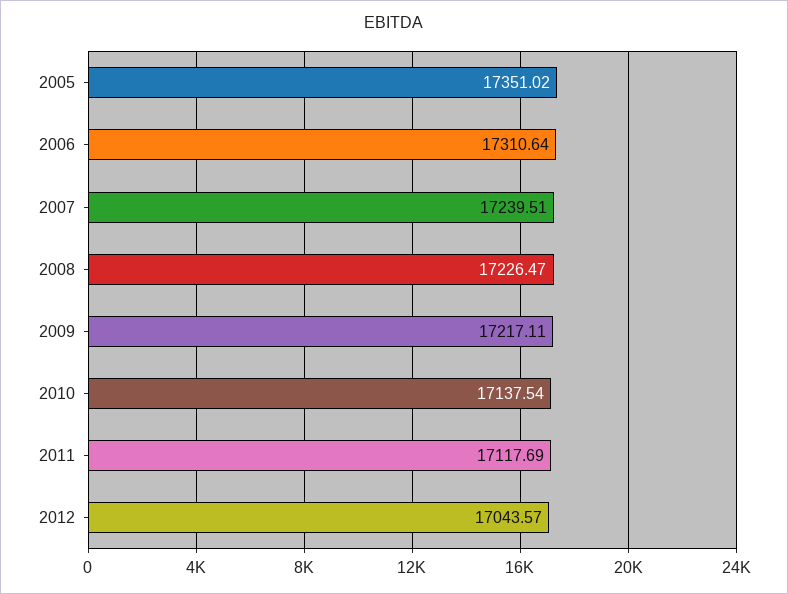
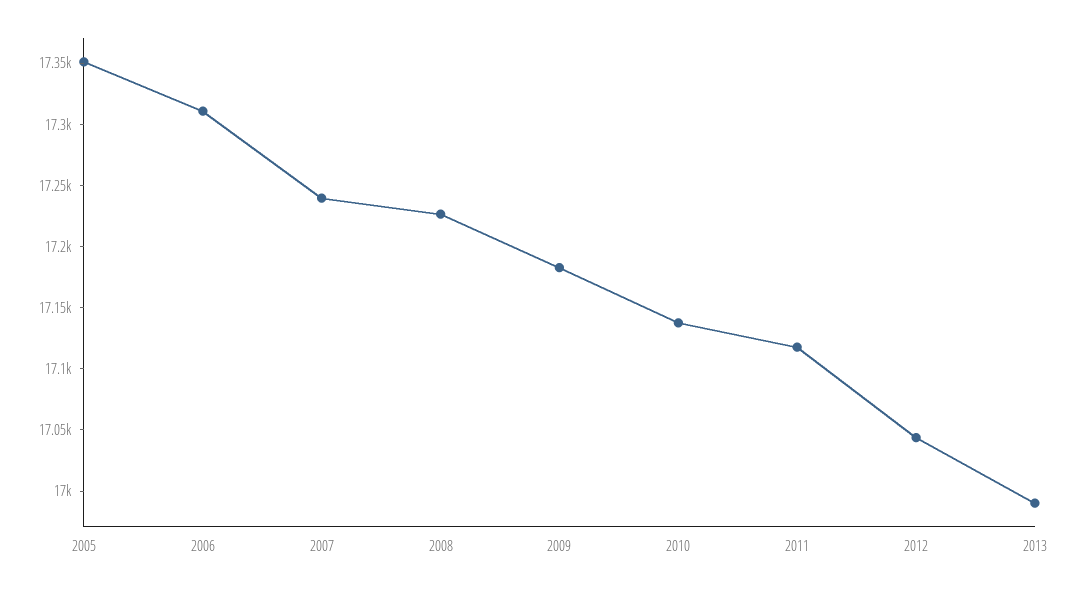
2009: 17217.11 -> 17180
2013: none -> 16990

